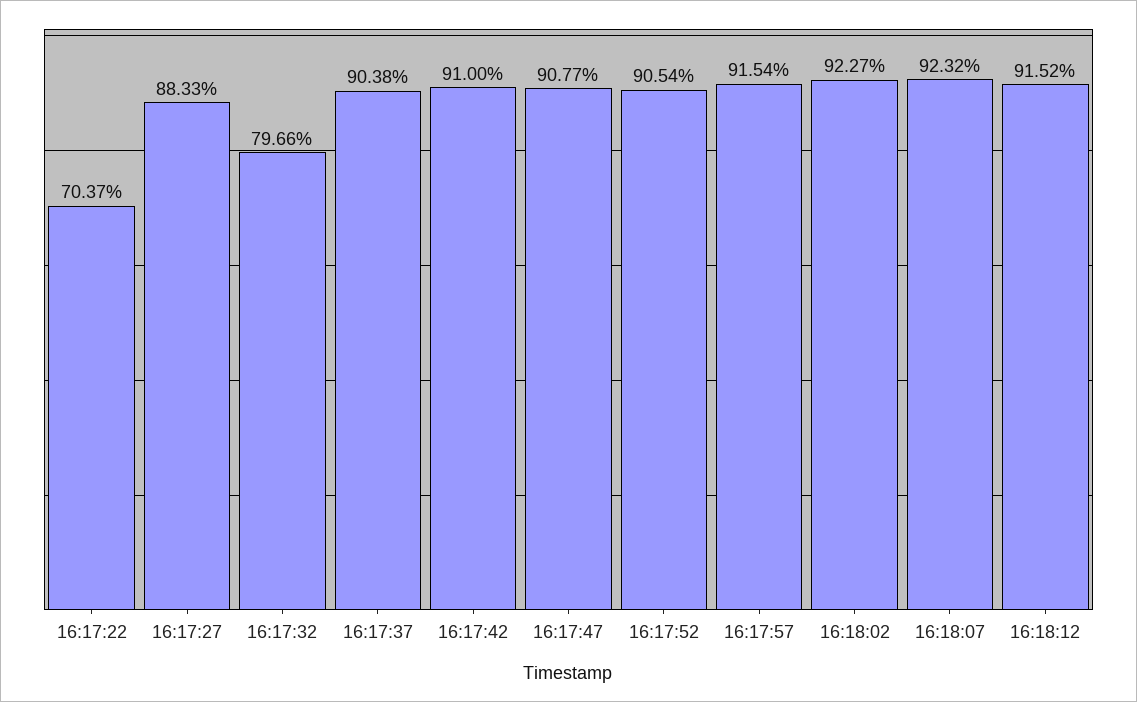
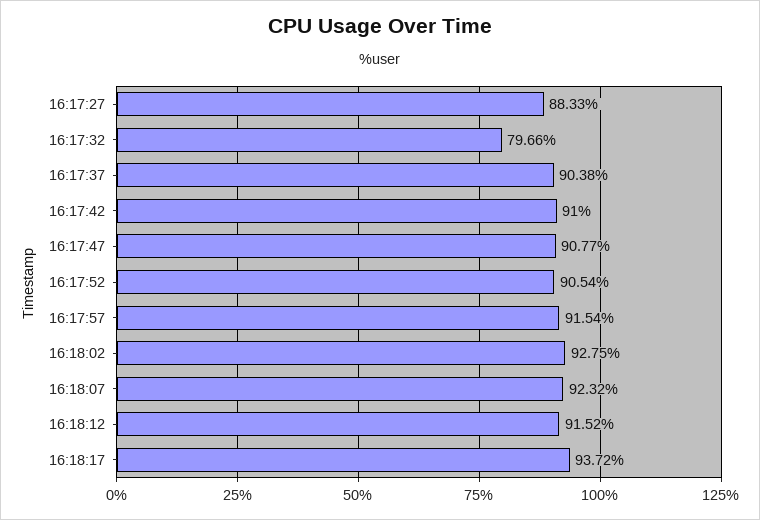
16:17:22: 70.37 -> none
16:18:02: 92.27 -> 92.75
16:18:17: none -> 93.72

